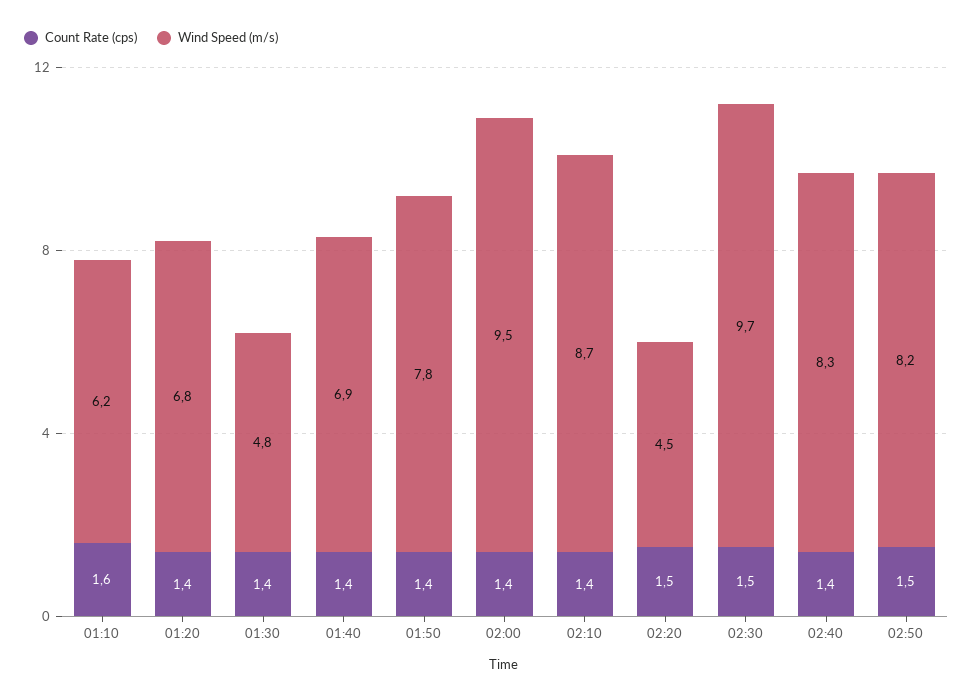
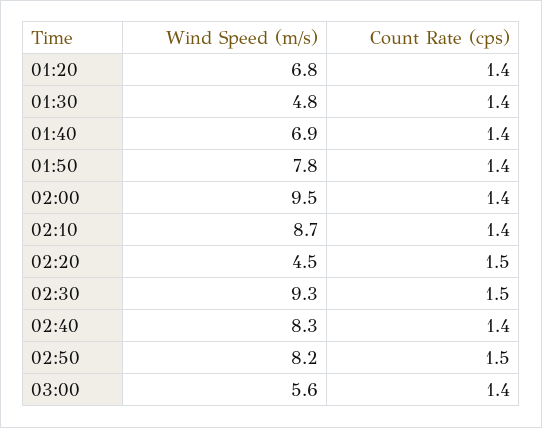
Count Rate (cps), 01:10: 1.6 -> none
Wind Speed (m/s), 01:10: 6.2 -> none
Wind Speed (m/s), 02:30: 9.7 -> 9.3
Wind Speed (m/s), 03:00: none -> 5.6
Count Rate (cps), 03:00: none -> 1.4

